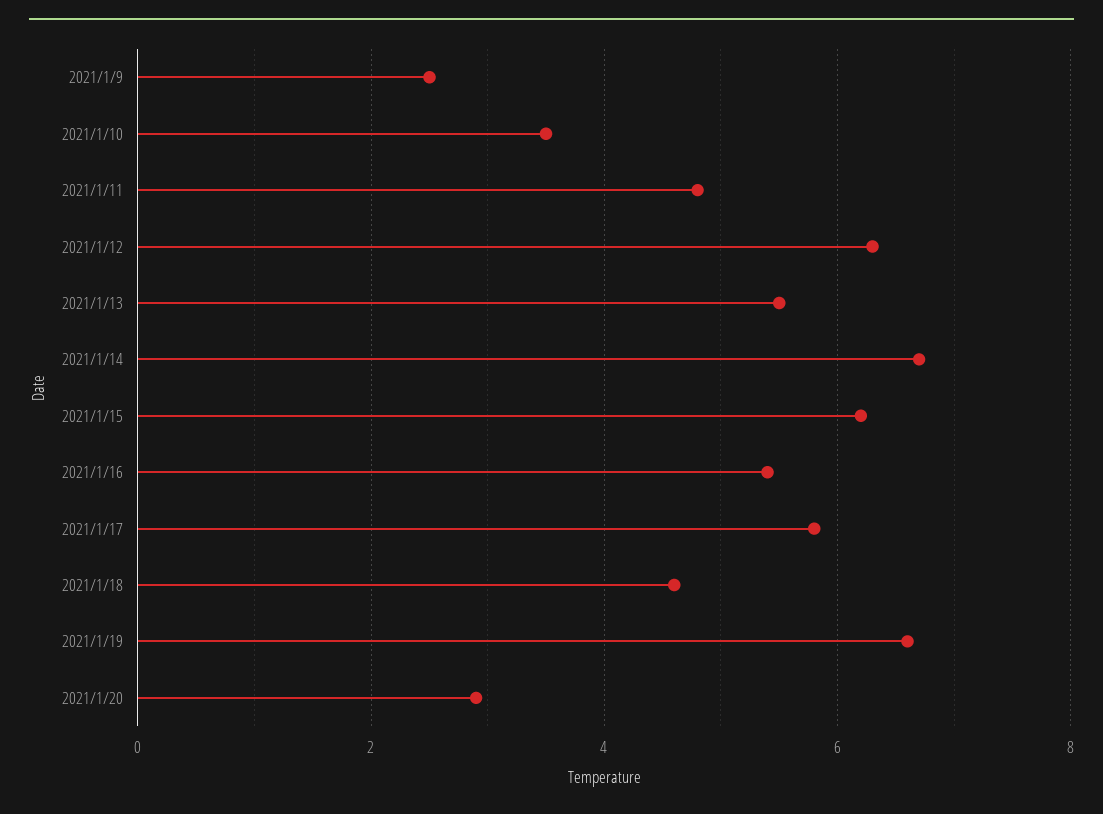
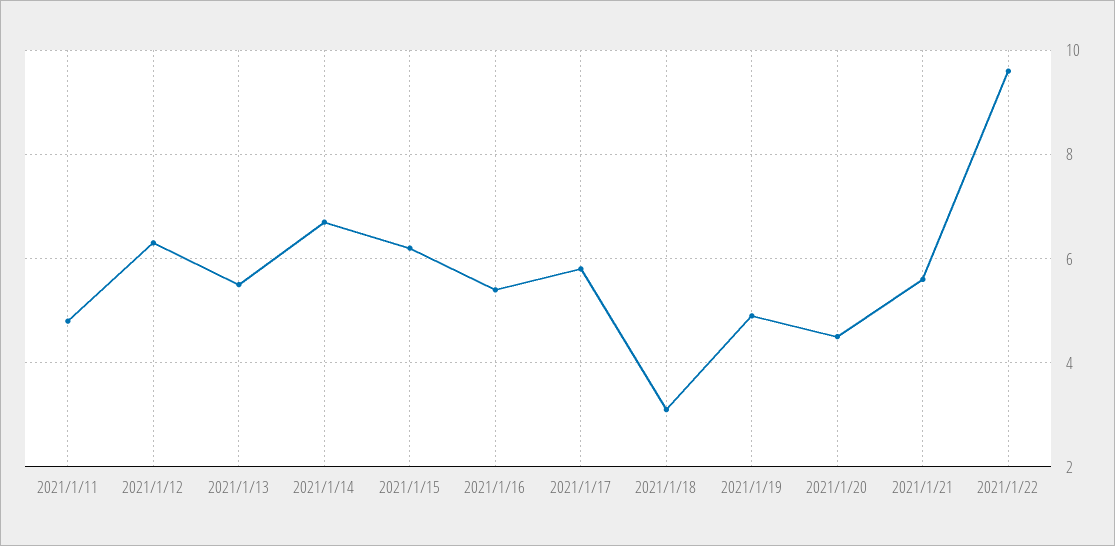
2021/1/9: 2.5 -> none
2021/1/10: 3.5 -> none
2021/1/18: 4.5 -> 3
2021/1/19: 6.5 -> 5
2021/1/20: 3 -> 4.5
2021/1/21: none -> 5.5
2021/1/22: none -> 9.5

